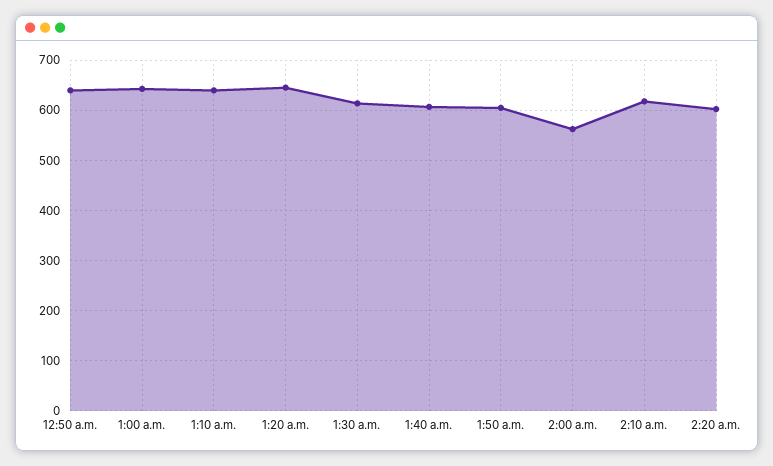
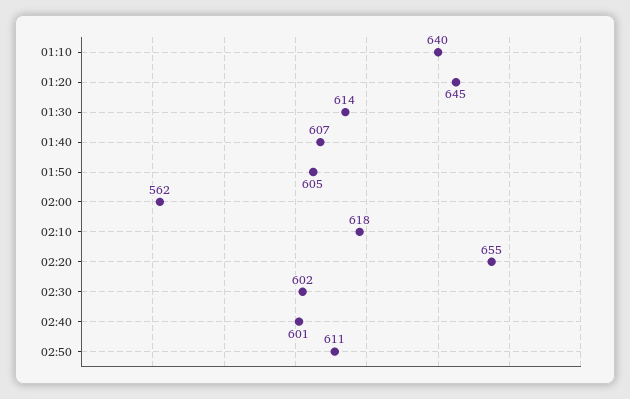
12:50 a.m.: 640 -> none
1:00 a.m.: 640 -> none
2:20 a.m.: 600 -> 655
02:30: none -> 602
02:40: none -> 601
02:50: none -> 611

